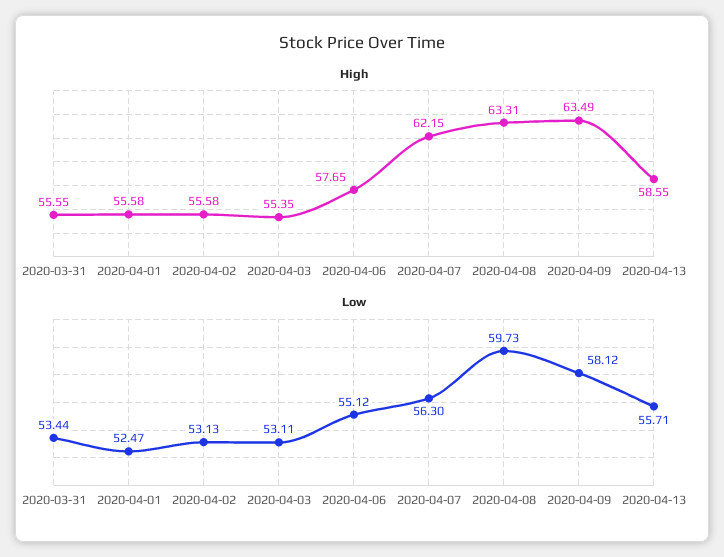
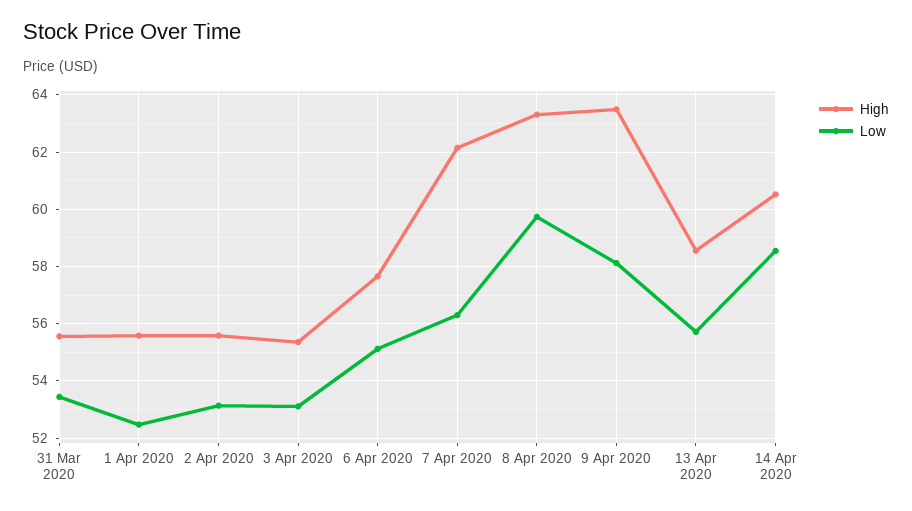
High, 14 Apr 2020: none -> 60.5
Low, 14 Apr 2020: none -> 58.5

